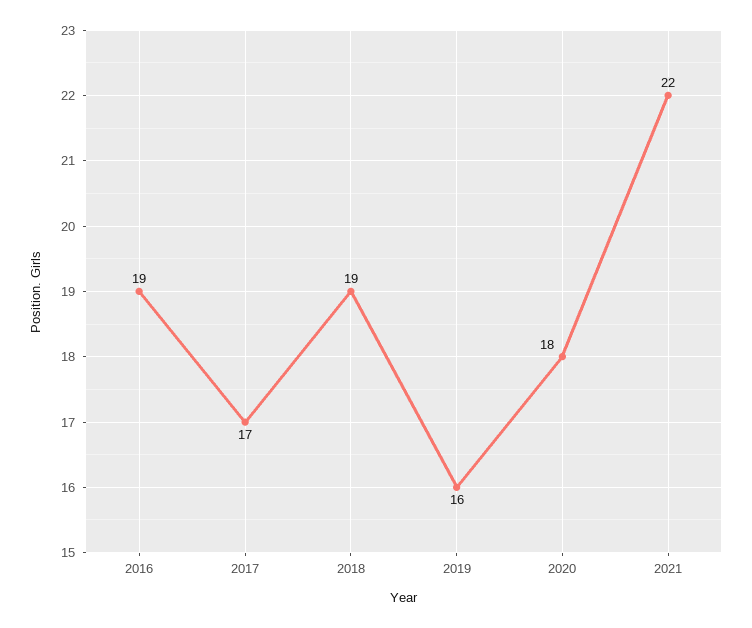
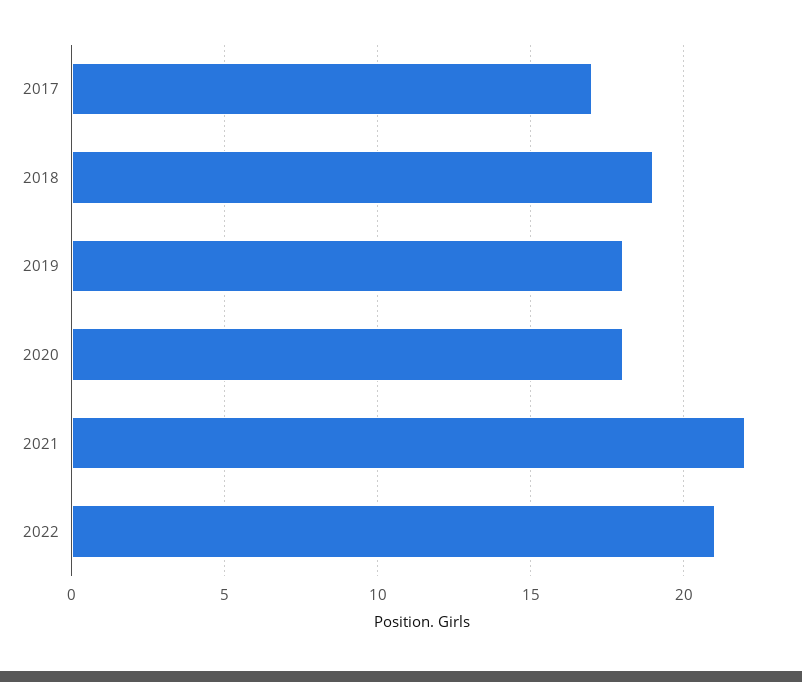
2016: 19 -> none
2019: 16 -> 18
2022: none -> 21

